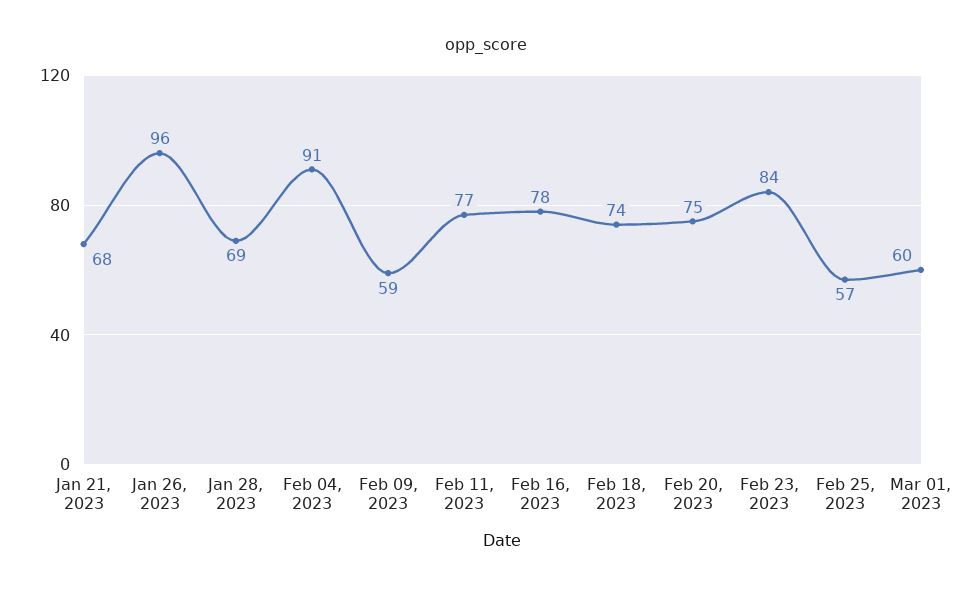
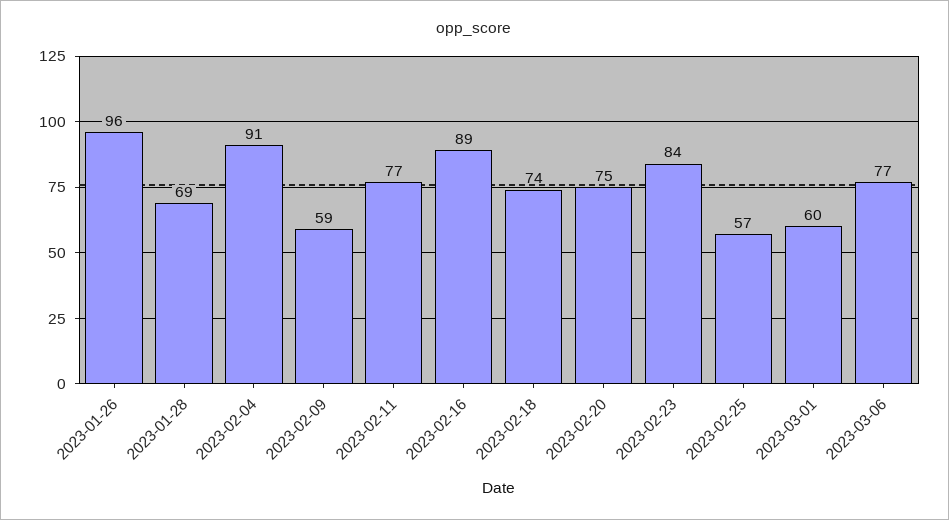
Jan 21, 2023: 68 -> none
Feb 16, 2023: 78 -> 89
2023-03-06: none -> 77

